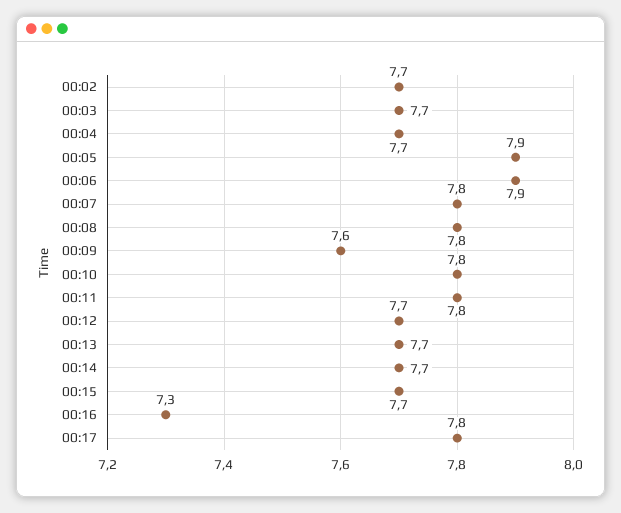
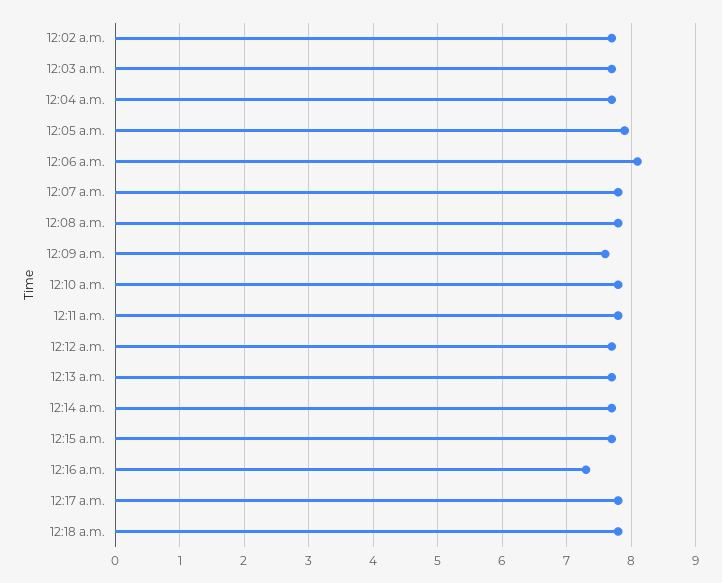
00:06: 7.9 -> 8.1
12:18 a.m.: none -> 7.8

